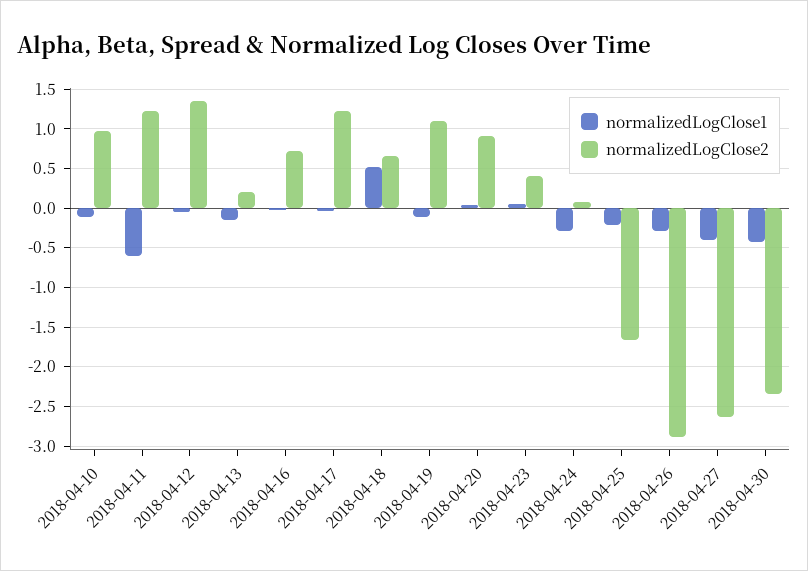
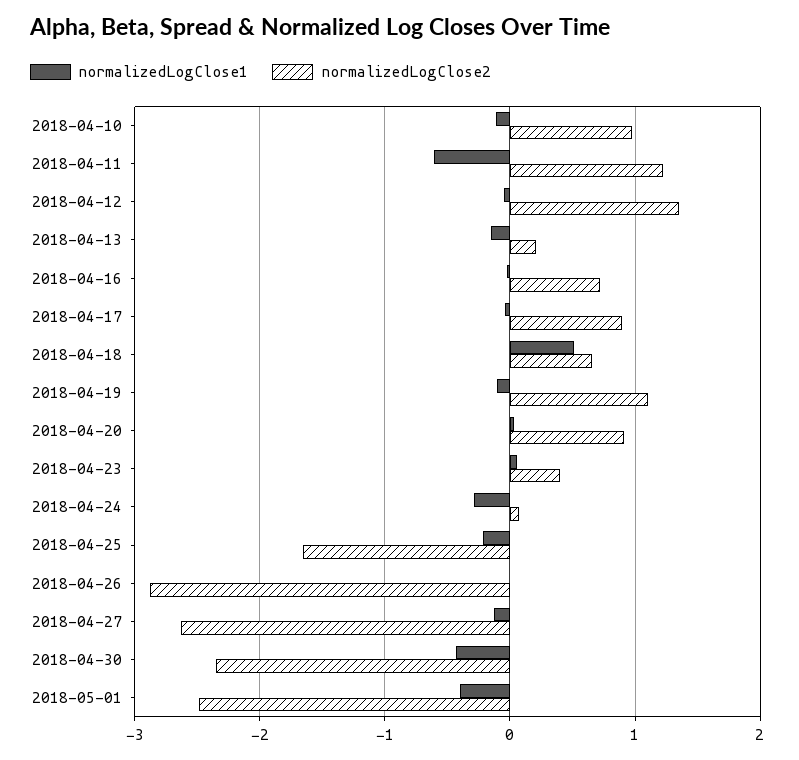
normalizedLogClose2, 2018-04-17: 1.2 -> 0.9
normalizedLogClose1, 2018-04-26: -0.3 -> 0
normalizedLogClose1, 2018-04-27: -0.4 -> -0.1
normalizedLogClose1, 2018-05-01: none -> -0.4
normalizedLogClose2, 2018-05-01: none -> -2.5

